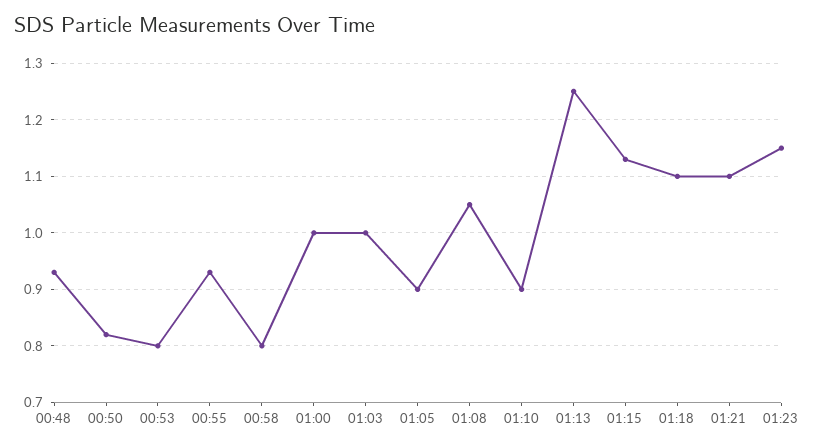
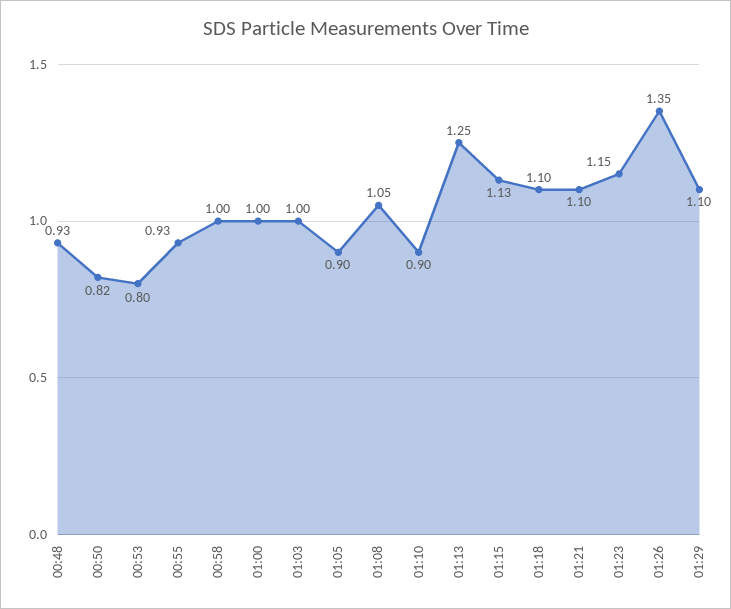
00:58: 0.8 -> 1
01:26: none -> 1.35
01:29: none -> 1.1

